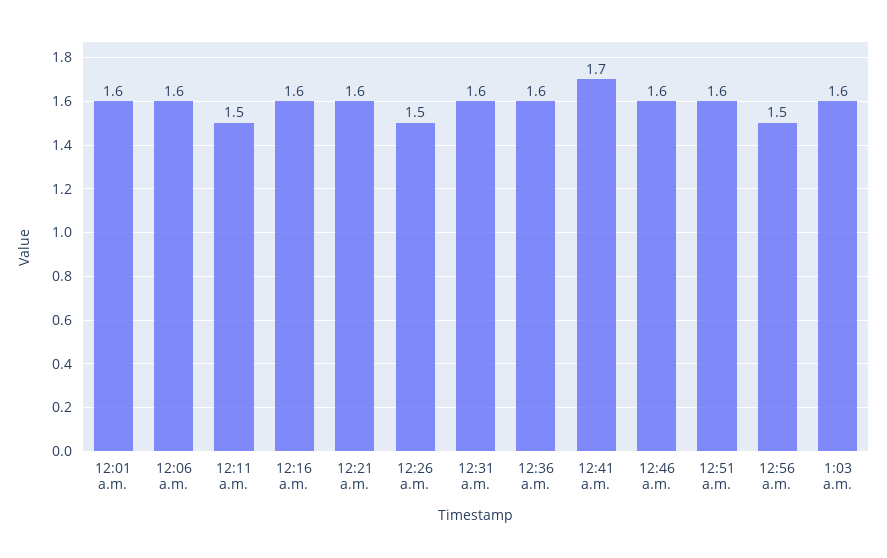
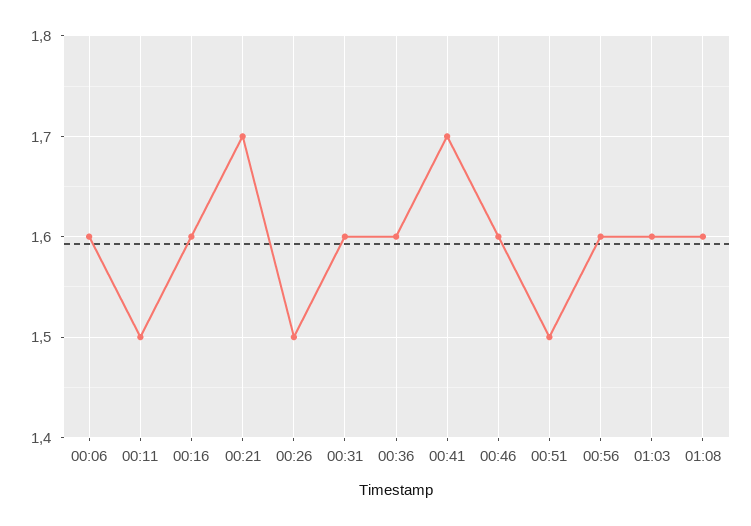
12:01 a.m.: 1.6 -> none
12:21 a.m.: 1.6 -> 1.7
12:51 a.m.: 1.6 -> 1.5
12:56 a.m.: 1.5 -> 1.6
01:08: none -> 1.6

